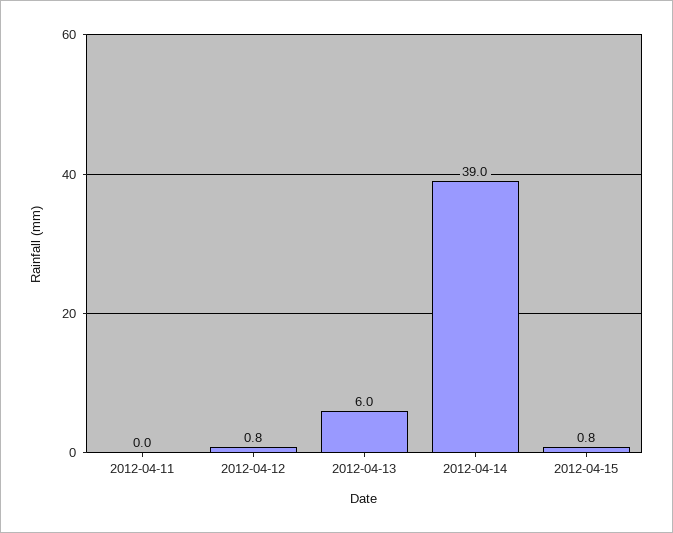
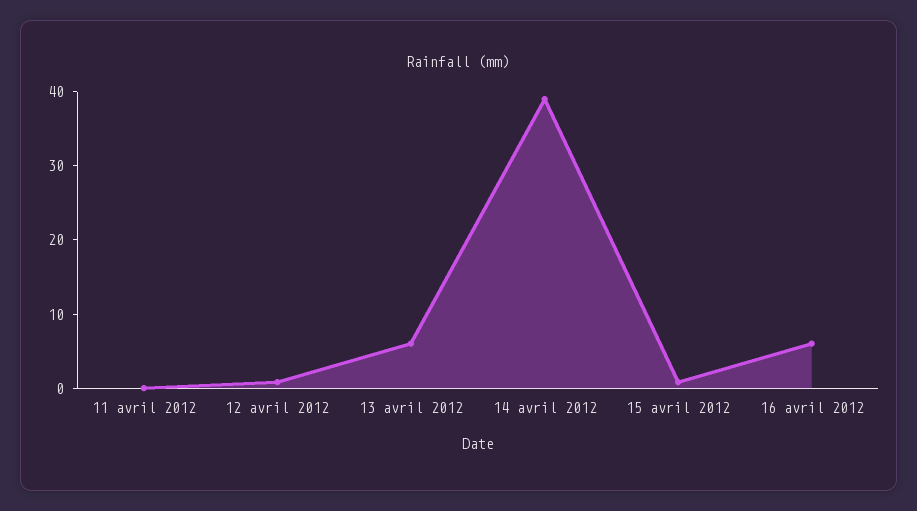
16 avril 2012: none -> 6

